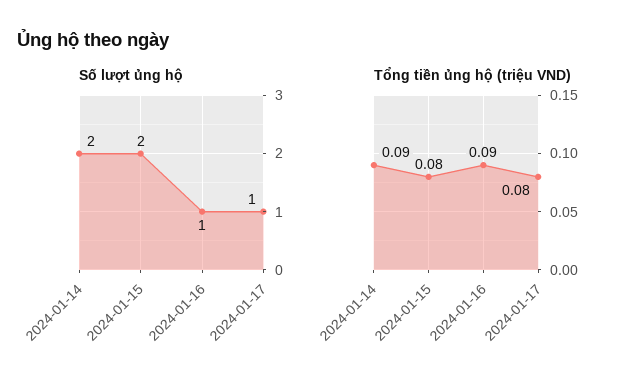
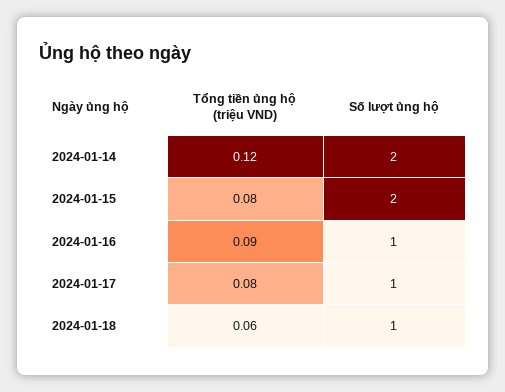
Tổng tiền ủng hộ (triệu VND), 2024-01-14: 0.09 -> 0.12
Tổng tiền ủng hộ (triệu VND), 2024-01-18: none -> 0.06
Số lượt ủng hộ, 2024-01-18: none -> 1

